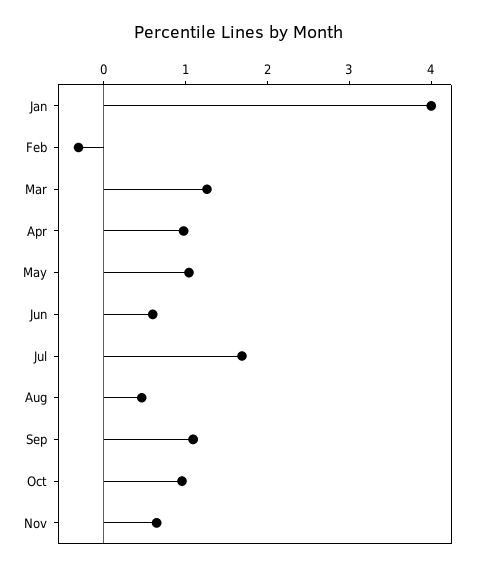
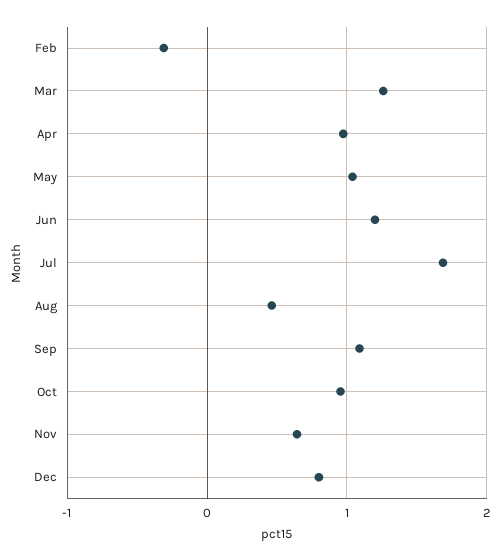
Jan: 4 -> none
Jun: 0.6 -> 1.2
Dec: none -> 0.8

